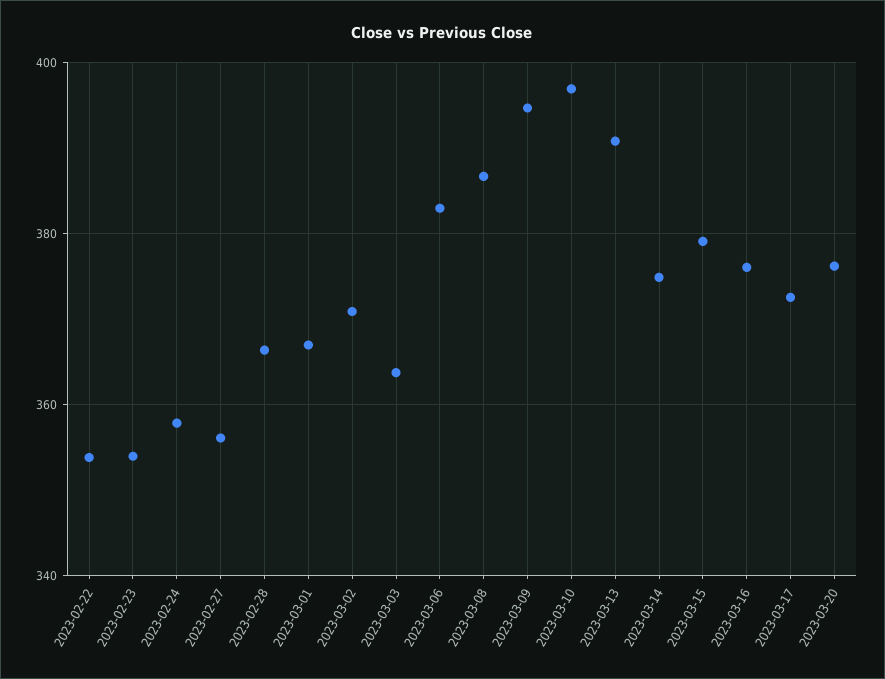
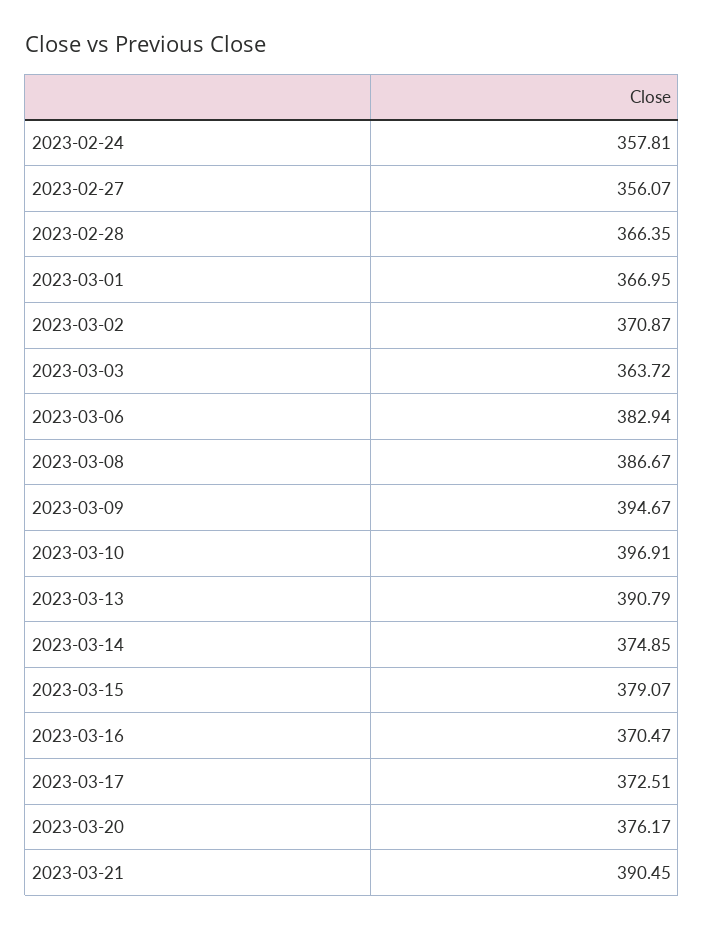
2023-02-22: 354 -> none
2023-02-23: 354 -> none
2023-03-16: 376 -> 370.47
2023-03-21: none -> 390.45

